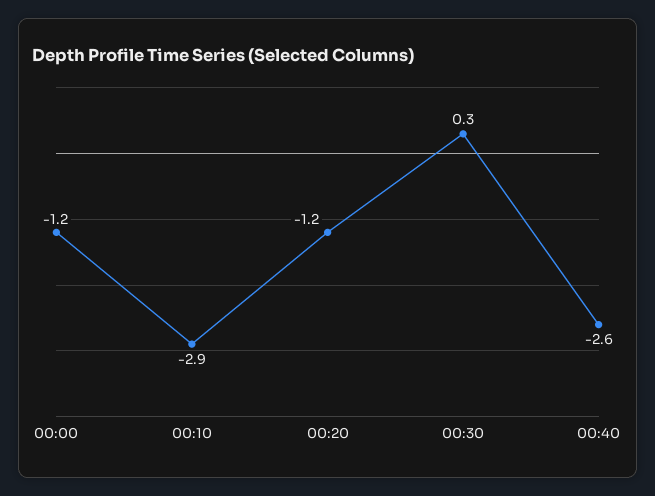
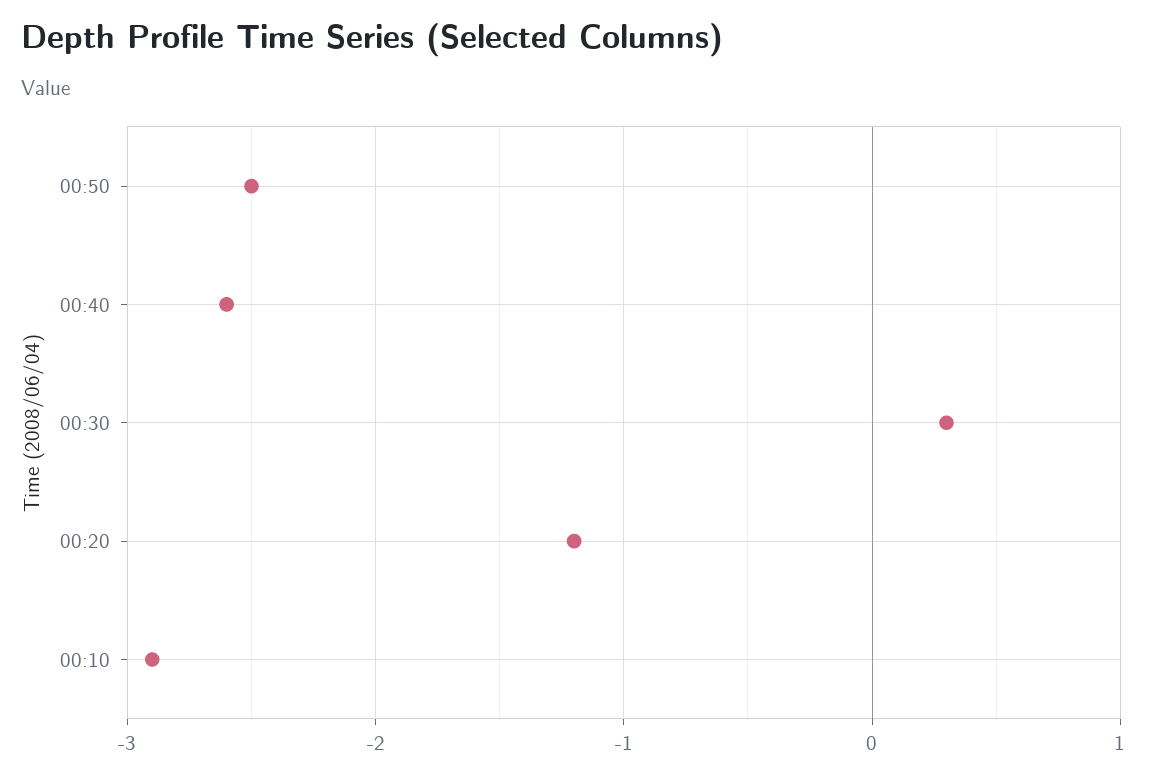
00:00: -1.2 -> none
00:50: none -> -2.5

